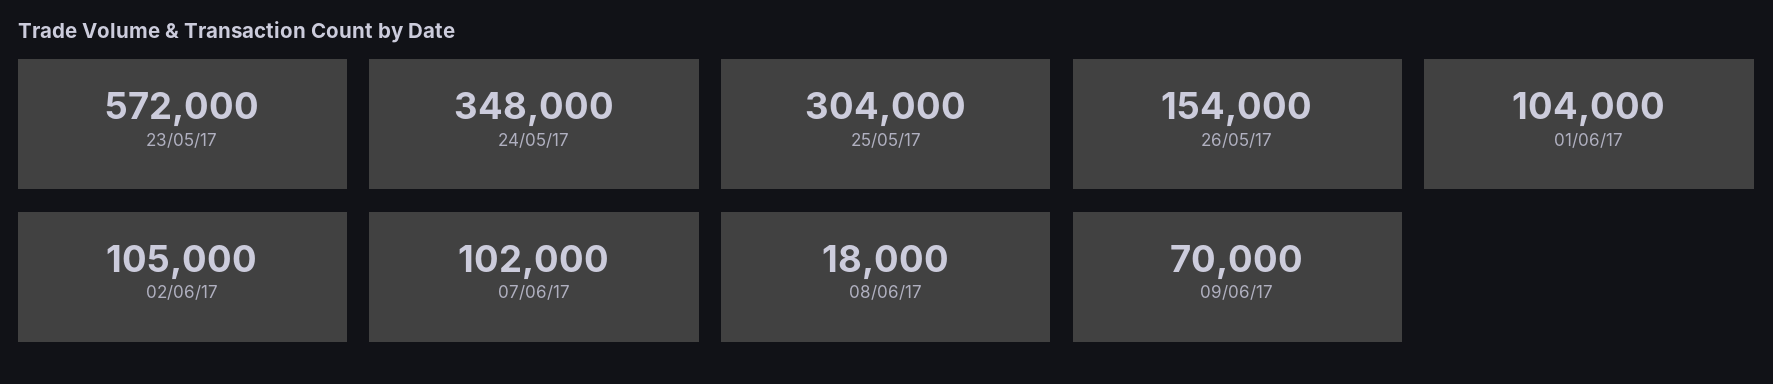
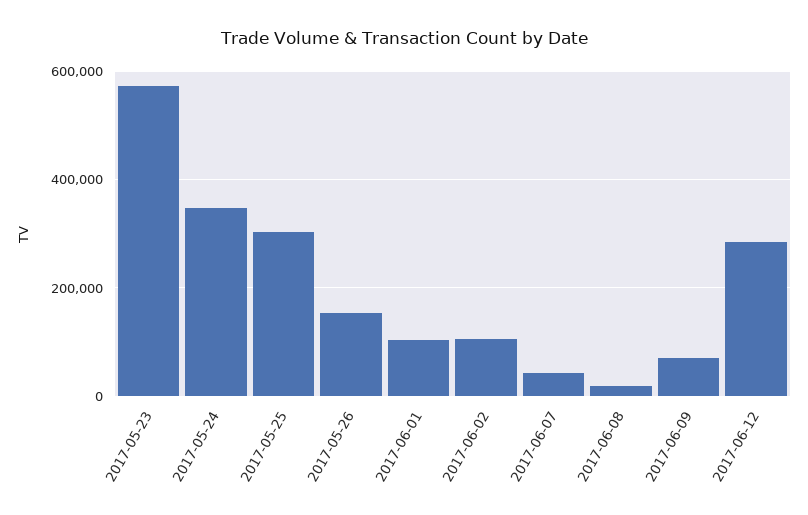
07/06/17: 102000 -> 40000
2017-06-12: none -> 280000

